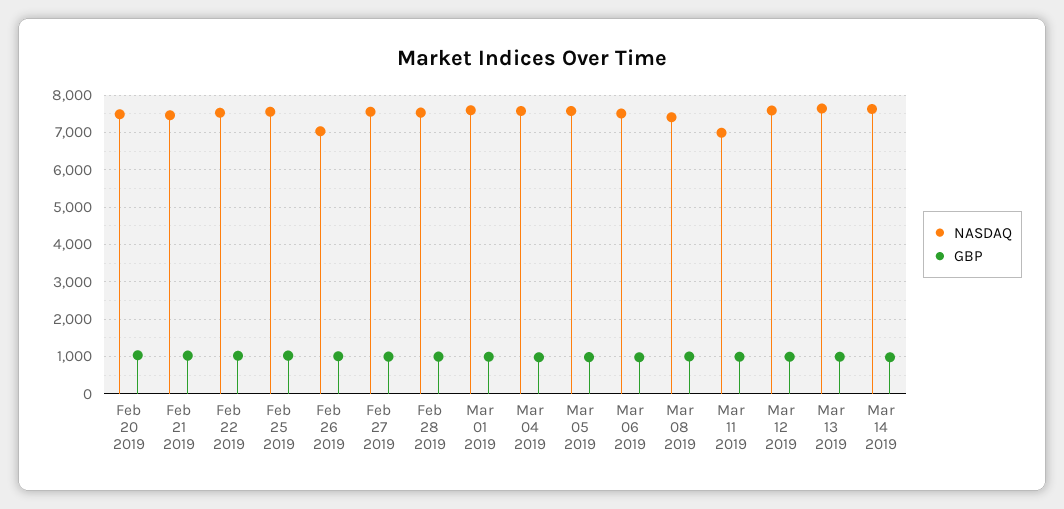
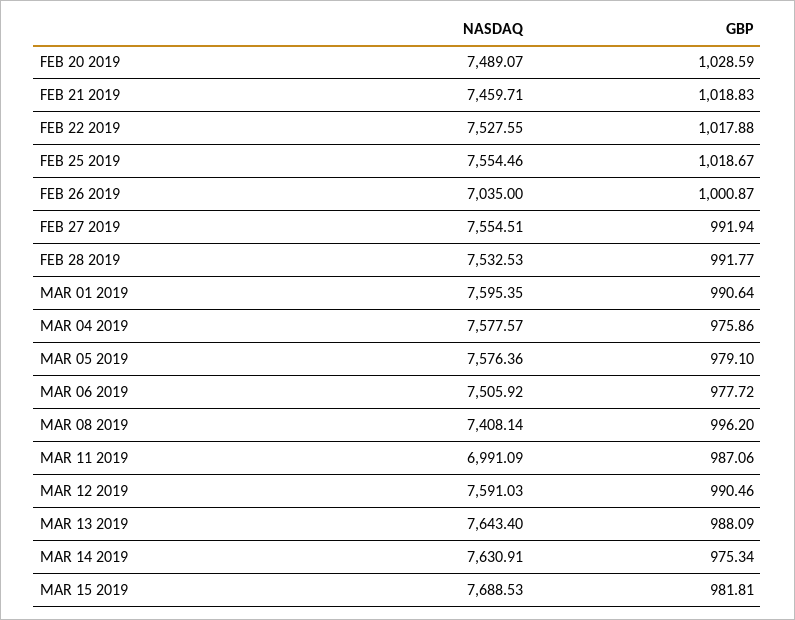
NASDAQ, MAR 15 2019: none -> 7688.53
GBP, MAR 15 2019: none -> 981.81

